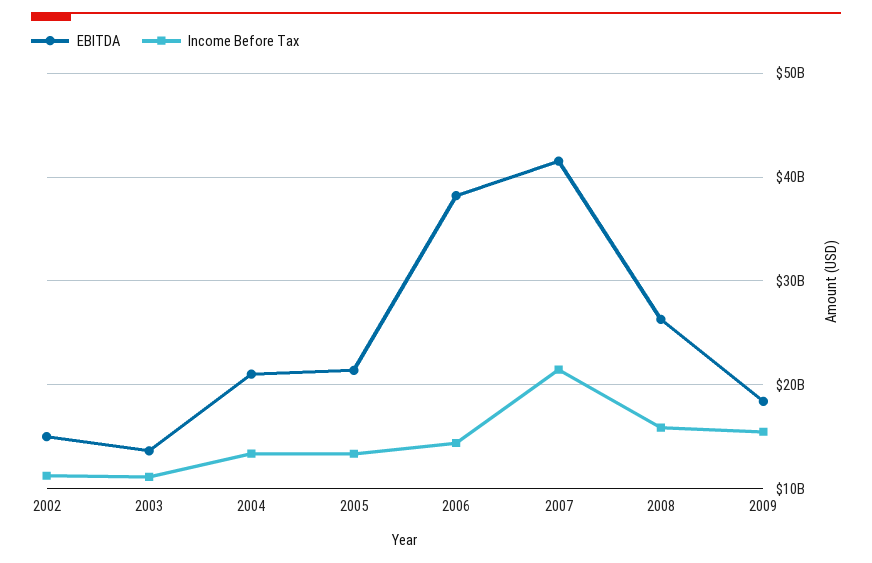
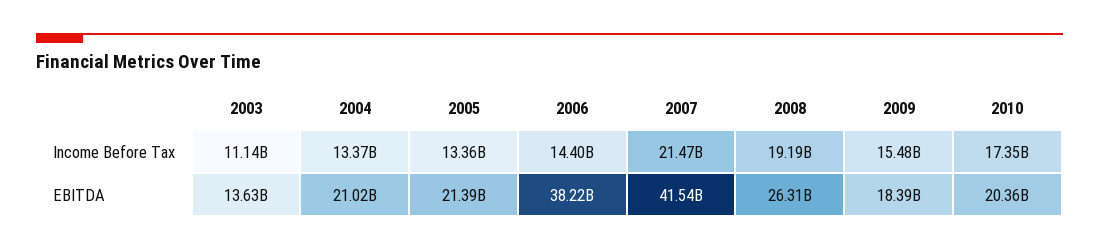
EBITDA, 2002: 15000000000 -> none
Income Before Tax, 2002: 11000000000 -> none
Income Before Tax, 2008: 16000000000 -> 19190000000
Income Before Tax, 2010: none -> 17350000000
EBITDA, 2010: none -> 20360000000

